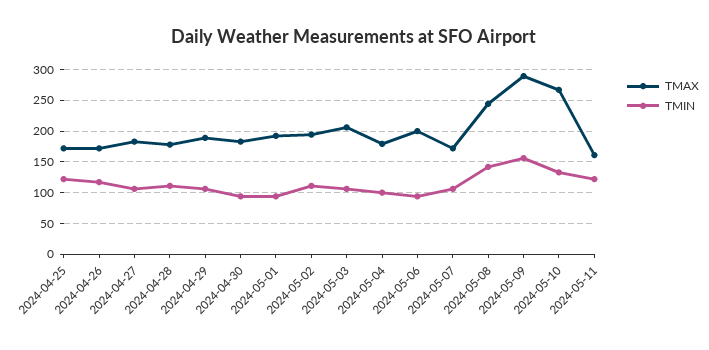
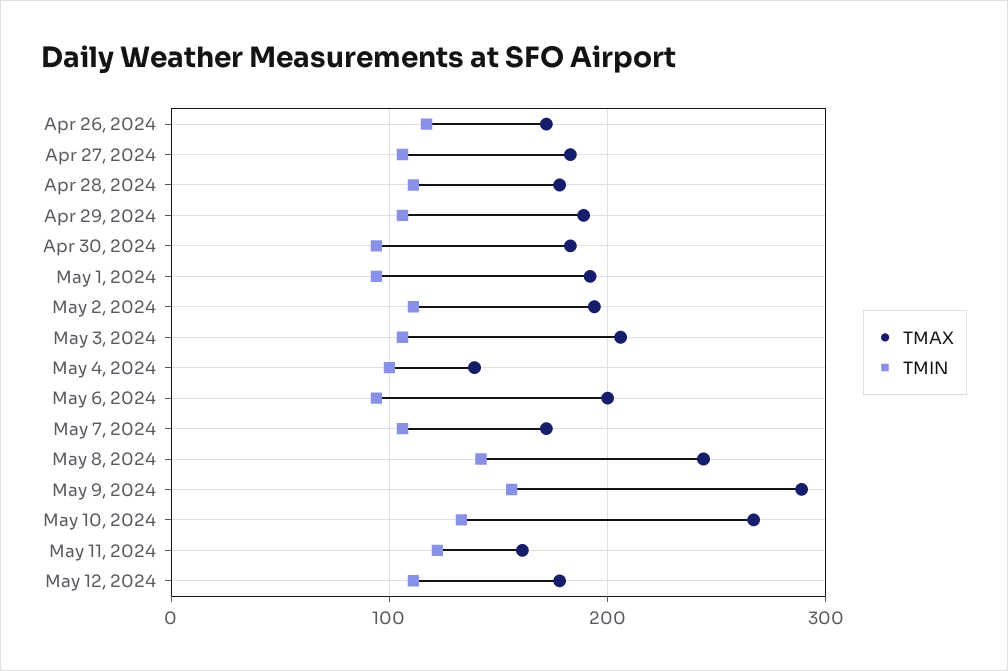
TMAX, 2024-04-25: 170 -> none
TMIN, 2024-04-25: 120 -> none
TMAX, 2024-05-04: 180 -> 140
TMAX, May 12, 2024: none -> 180
TMIN, May 12, 2024: none -> 110

